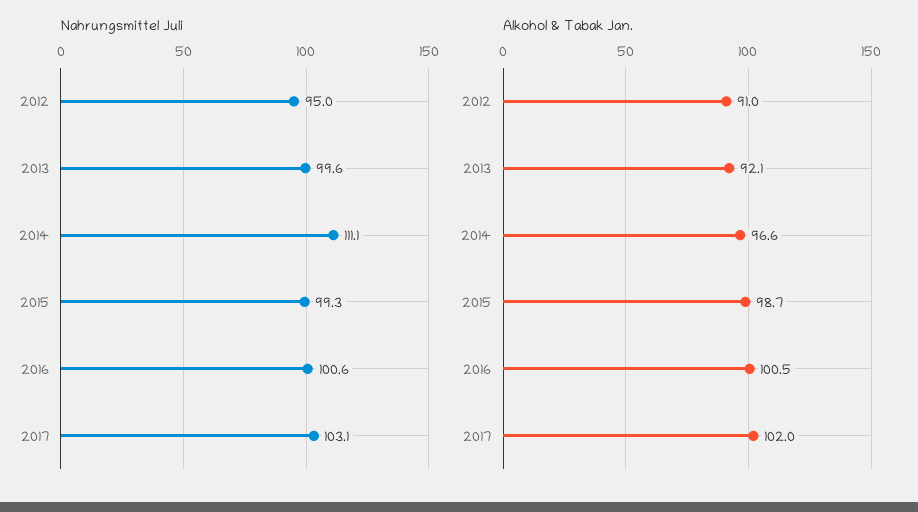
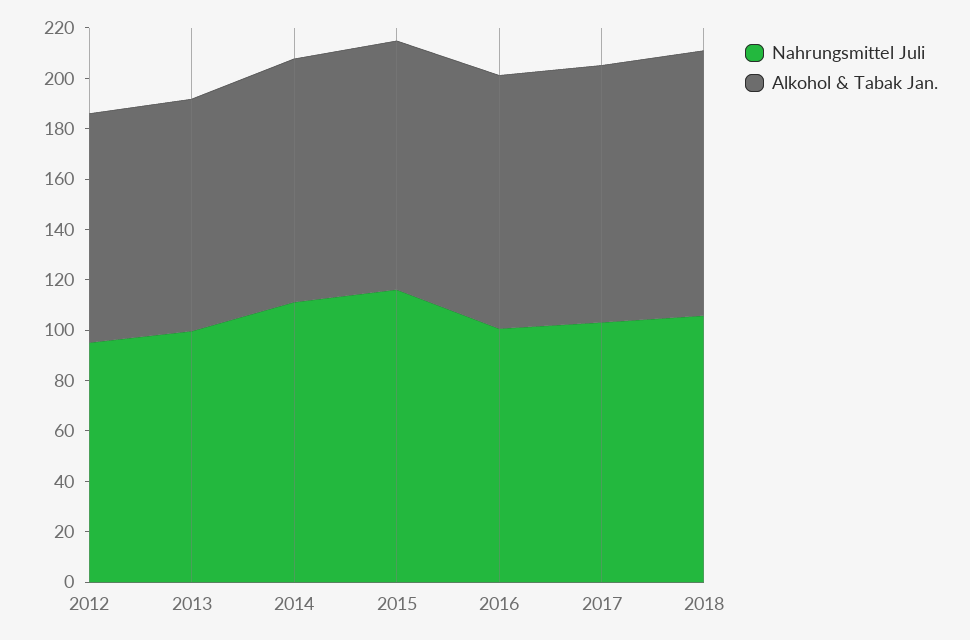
Nahrungsmittel Juli, 2015: 99.3 -> 115
Nahrungsmittel Juli, 2018: none -> 105
Alkohol & Tabak Jan., 2018: none -> 105

